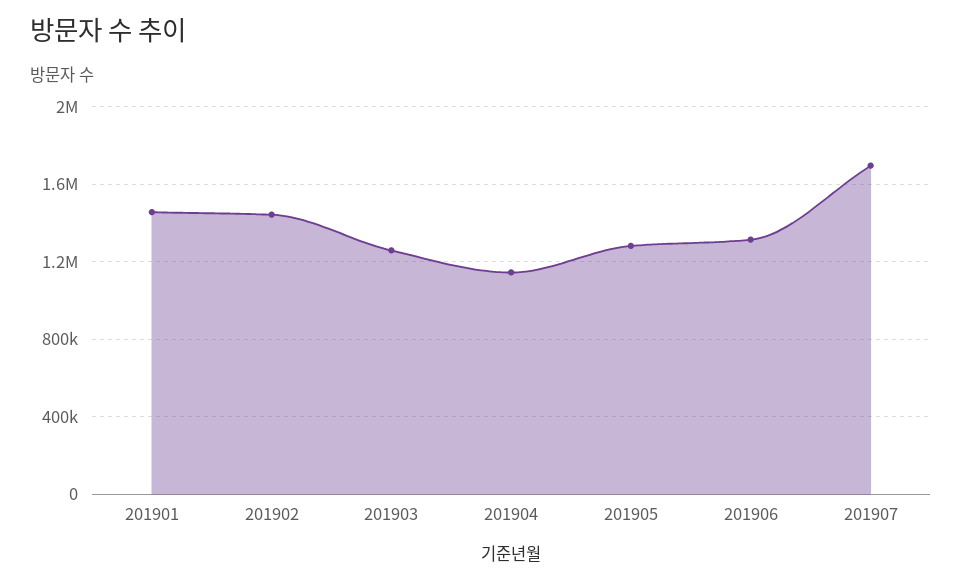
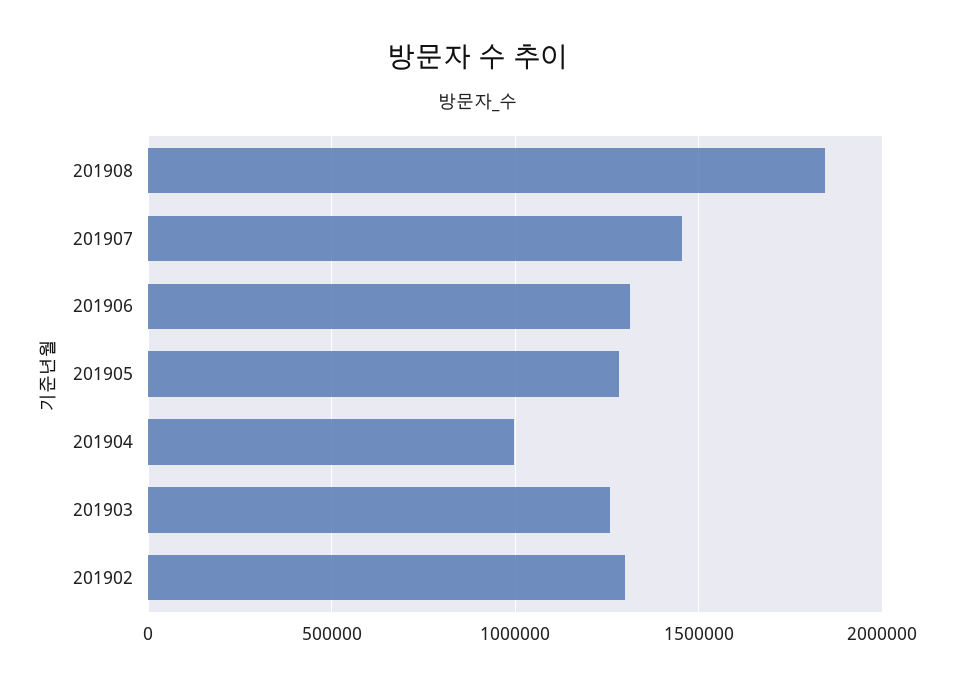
201901: 1450000 -> none
201902: 1450000 -> 1300000
201904: 1150000 -> 1000000
201907: 1700000 -> 1450000
201908: none -> 1850000

